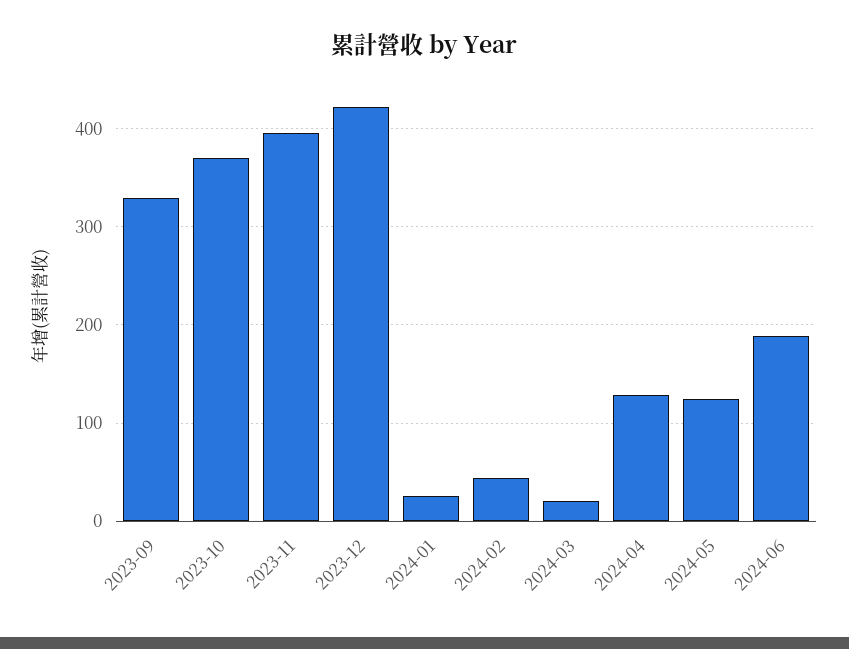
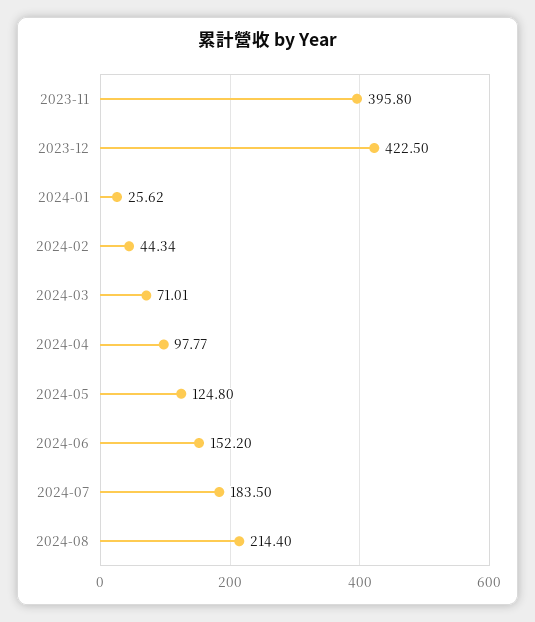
2023-09: 330 -> none
2023-10: 370 -> none
2024-03: 20 -> 71.01
2024-04: 130 -> 97.77
2024-06: 190 -> 152.2
2024-07: none -> 183.5
2024-08: none -> 214.4

